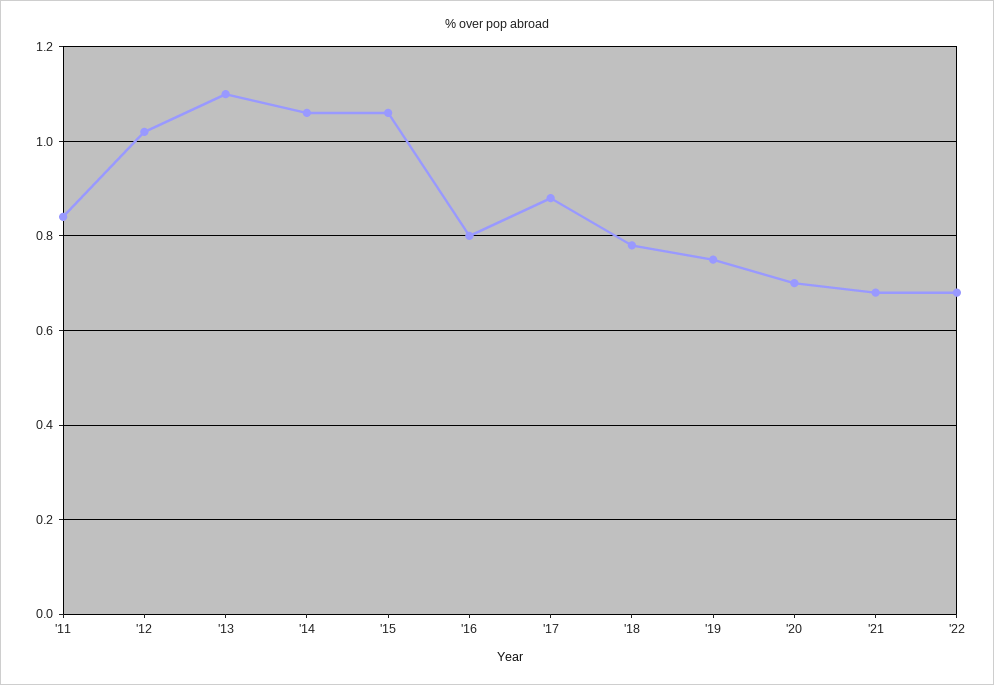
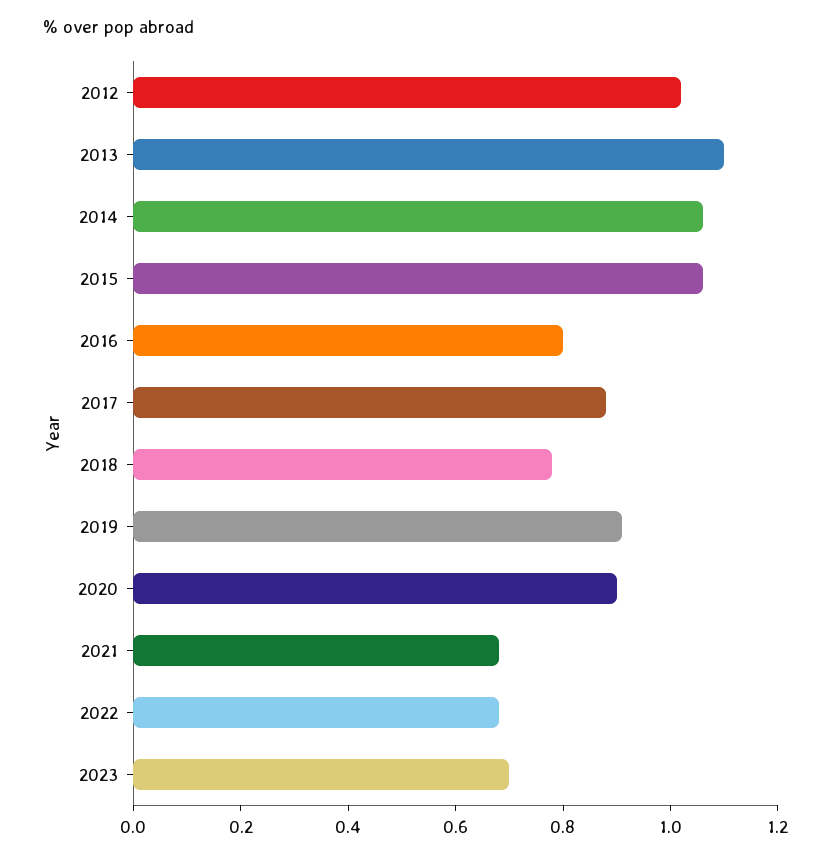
'11: 0.85 -> none
'19: 0.75 -> 0.9
'20: 0.7 -> 0.9
2023: none -> 0.7

